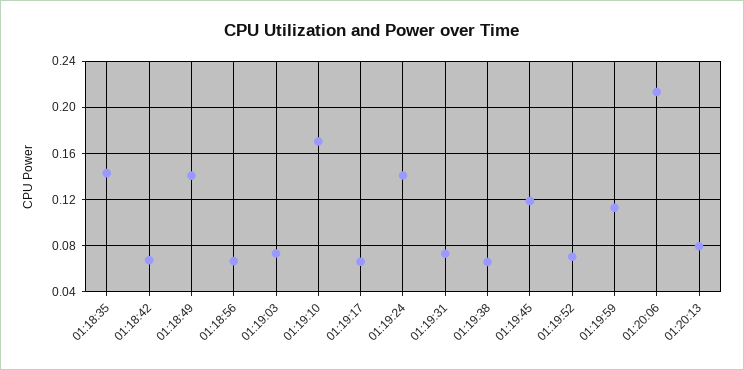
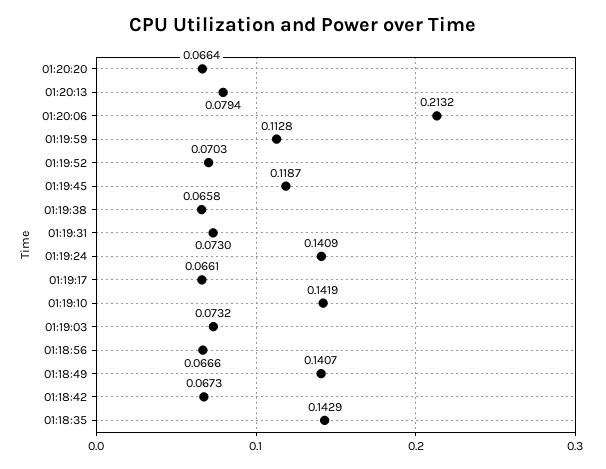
01:19:10: 0.17 -> 0.1419
01:20:20: none -> 0.0664

